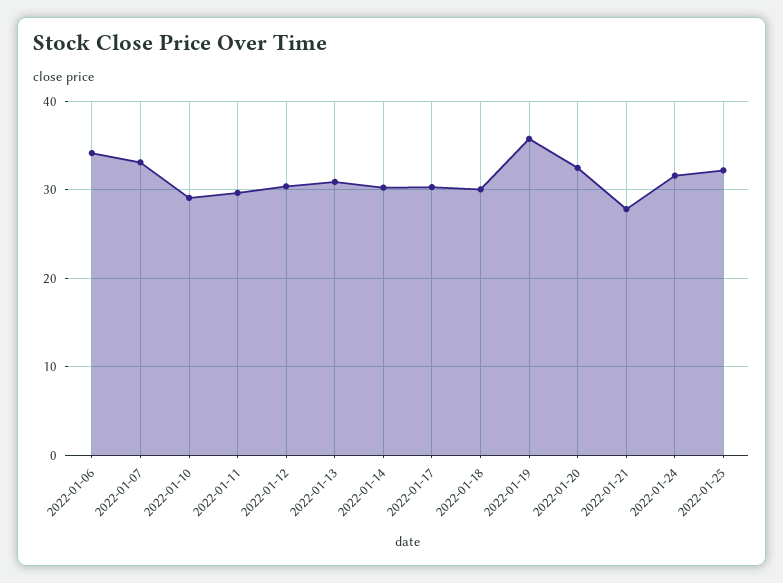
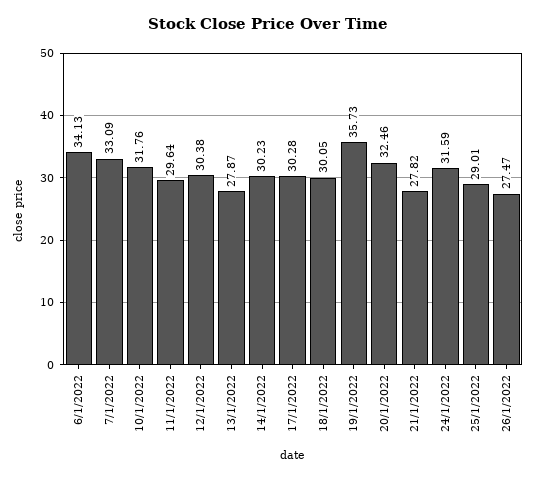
2022-01-10: 29 -> 31.76
2022-01-13: 31 -> 27.87
2022-01-25: 32 -> 29.01
26/1/2022: none -> 27.47

